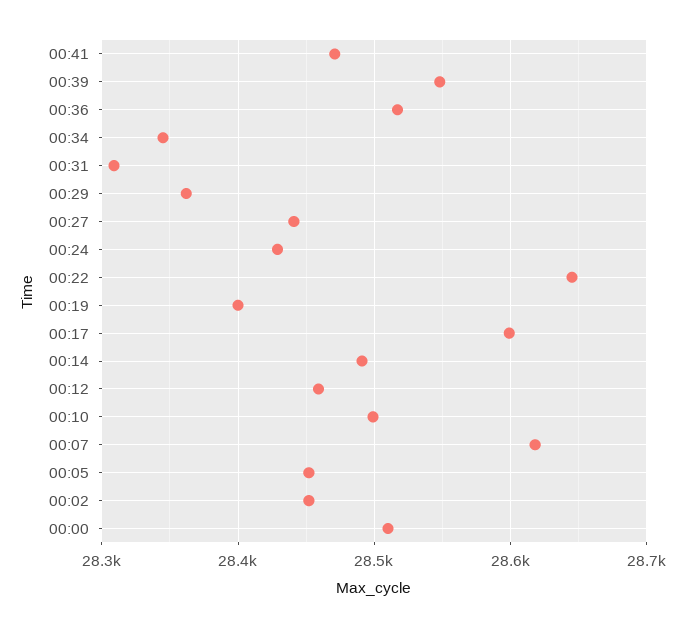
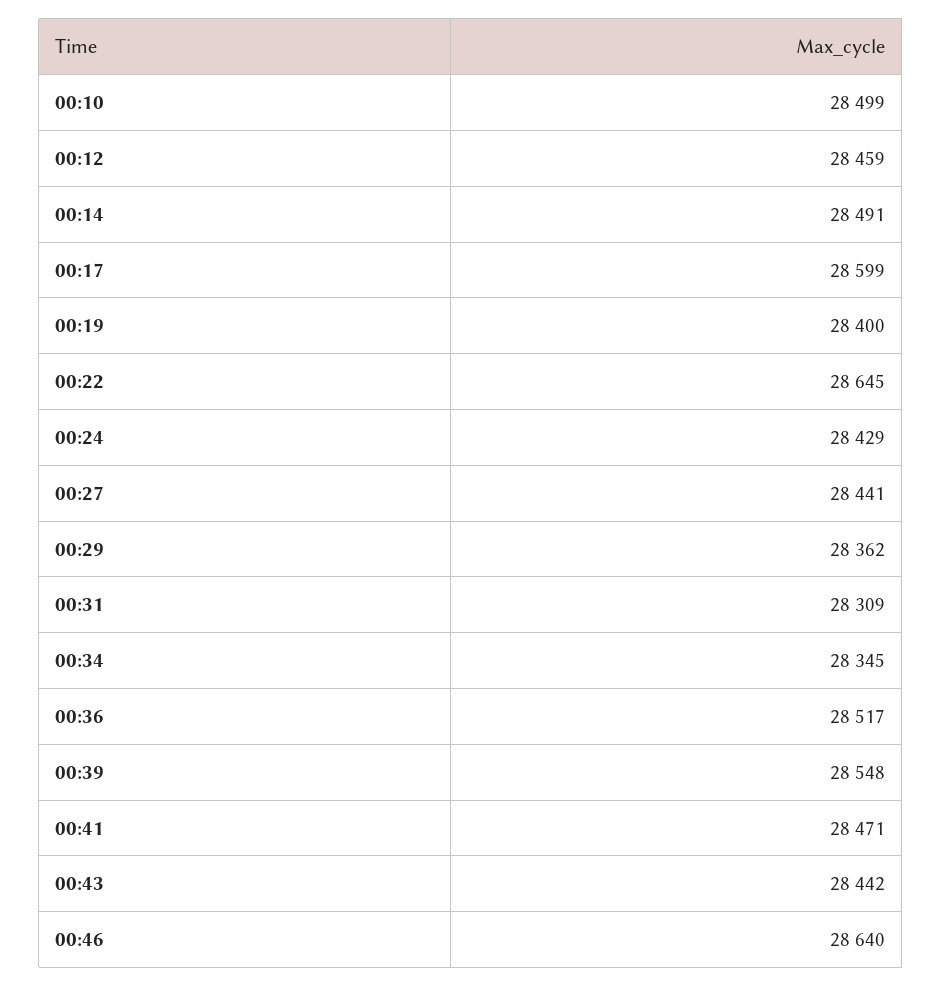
00:07: 28620 -> none
00:05: 28450 -> none
00:02: 28450 -> none
00:00: 28510 -> none
00:43: none -> 28442
00:46: none -> 28640

